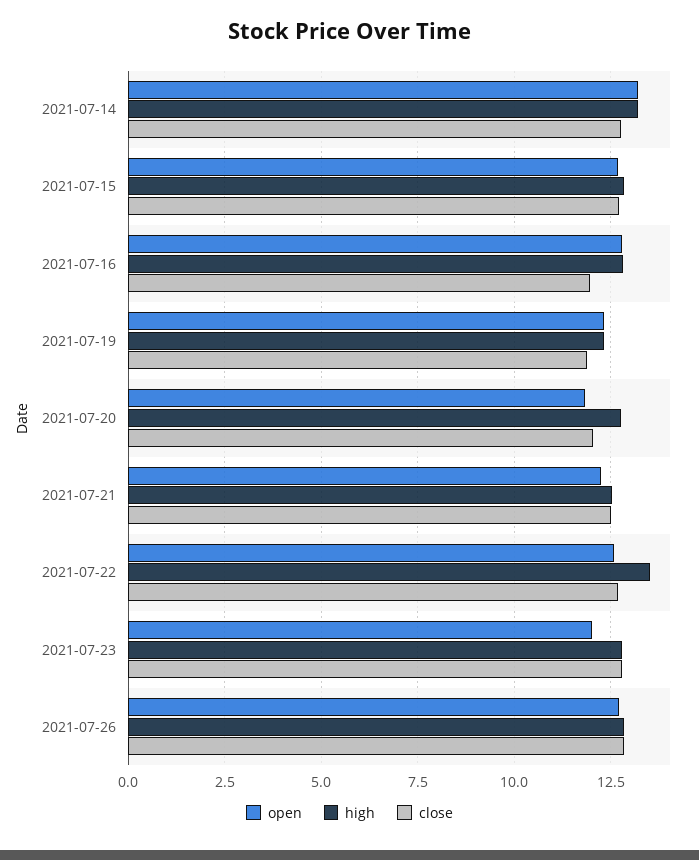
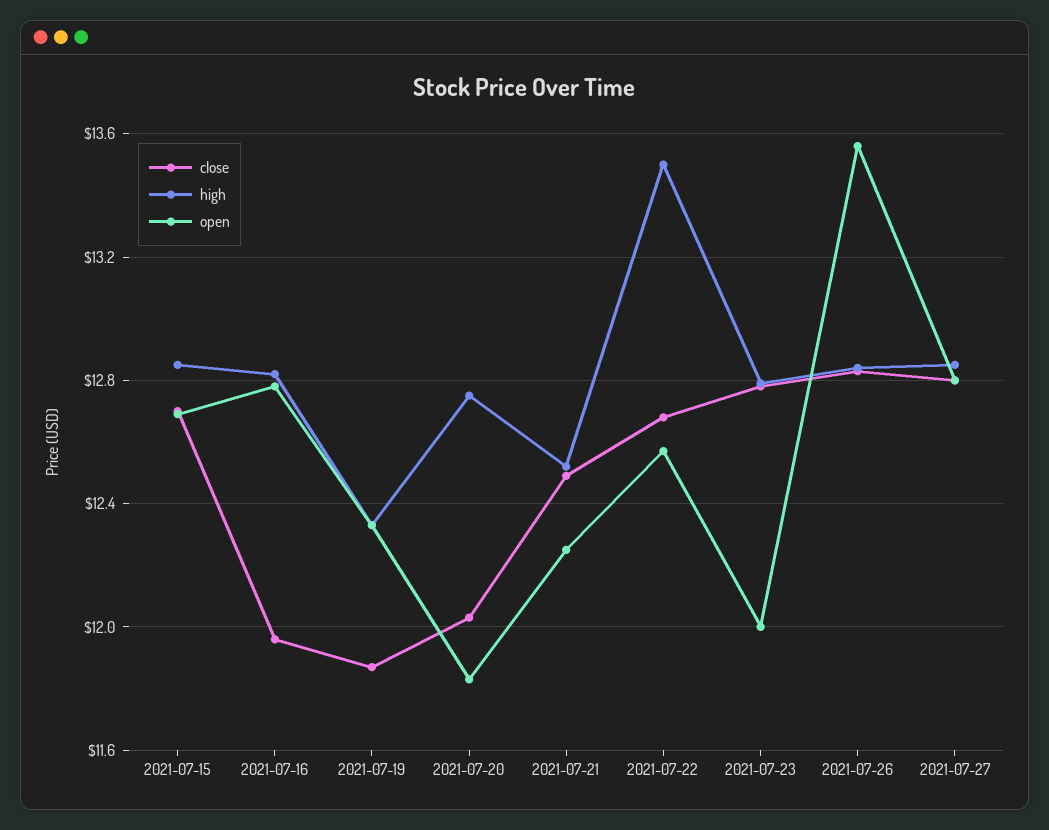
open, 2021-07-14: 13.25 -> none
high, 2021-07-14: 13.25 -> none
close, 2021-07-14: 12.75 -> none
open, 2021-07-26: 12.75 -> 13.55
close, 2021-07-27: none -> 12.8
high, 2021-07-27: none -> 12.85
open, 2021-07-27: none -> 12.8

